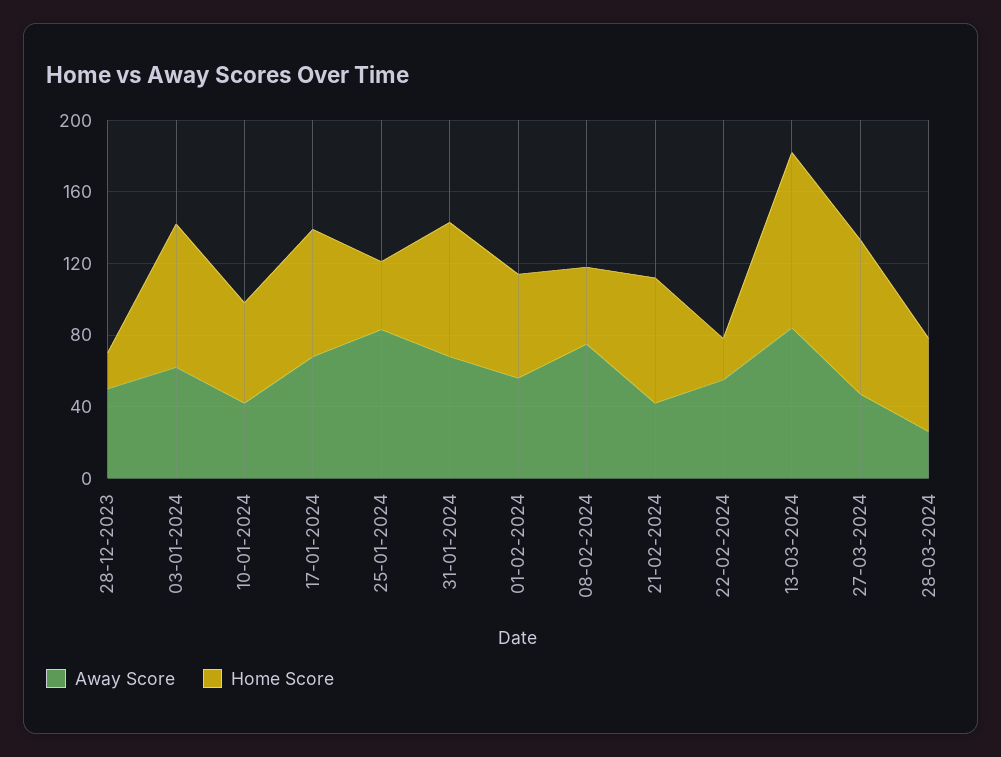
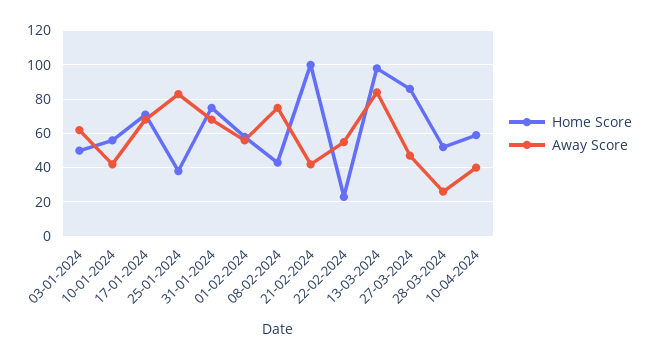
Away Score, 28-12-2023: 50 -> none
Home Score, 28-12-2023: 20 -> none
Home Score, 03-01-2024: 80 -> 50
Home Score, 21-02-2024: 70 -> 100
Home Score, 10-04-2024: none -> 60
Away Score, 10-04-2024: none -> 40

